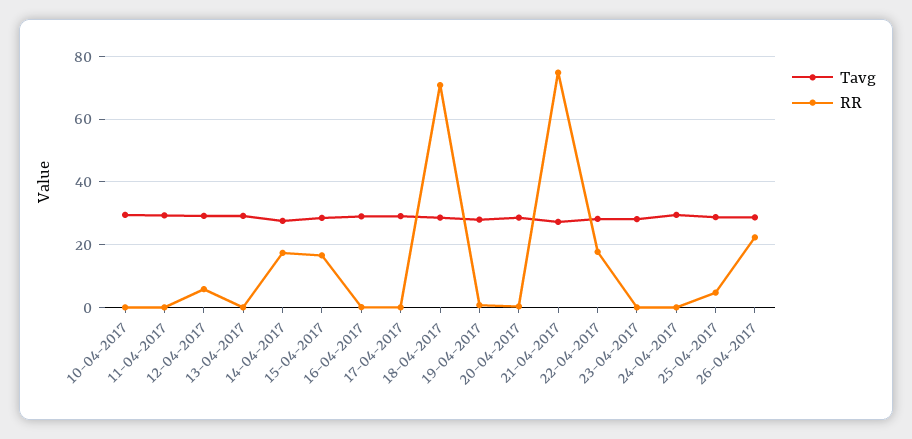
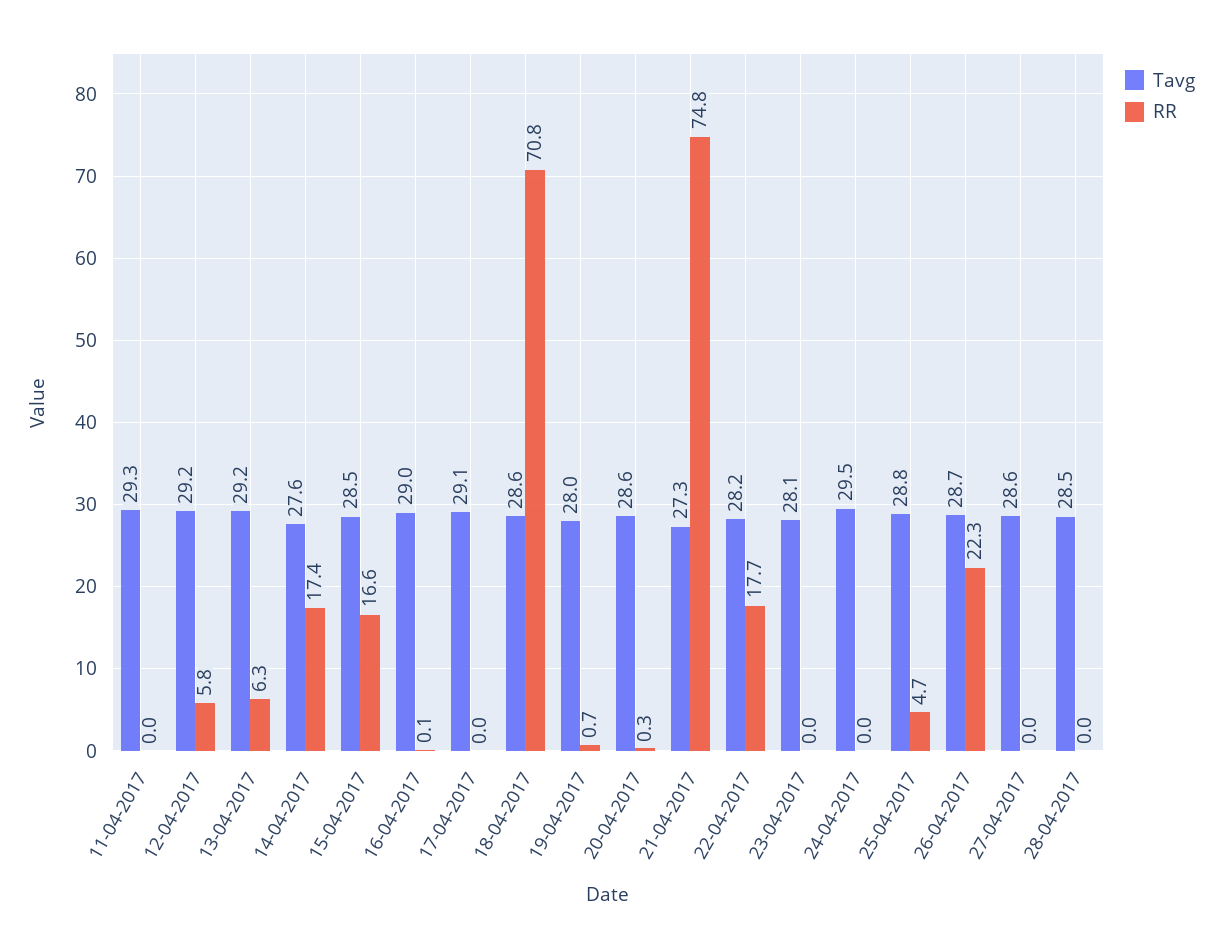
Tavg, 10-04-2017: 30 -> none
RR, 10-04-2017: 0 -> none
RR, 13-04-2017: 0 -> 6.3
Tavg, 27-04-2017: none -> 28.6
RR, 27-04-2017: none -> 0
Tavg, 28-04-2017: none -> 28.5
RR, 28-04-2017: none -> 0

